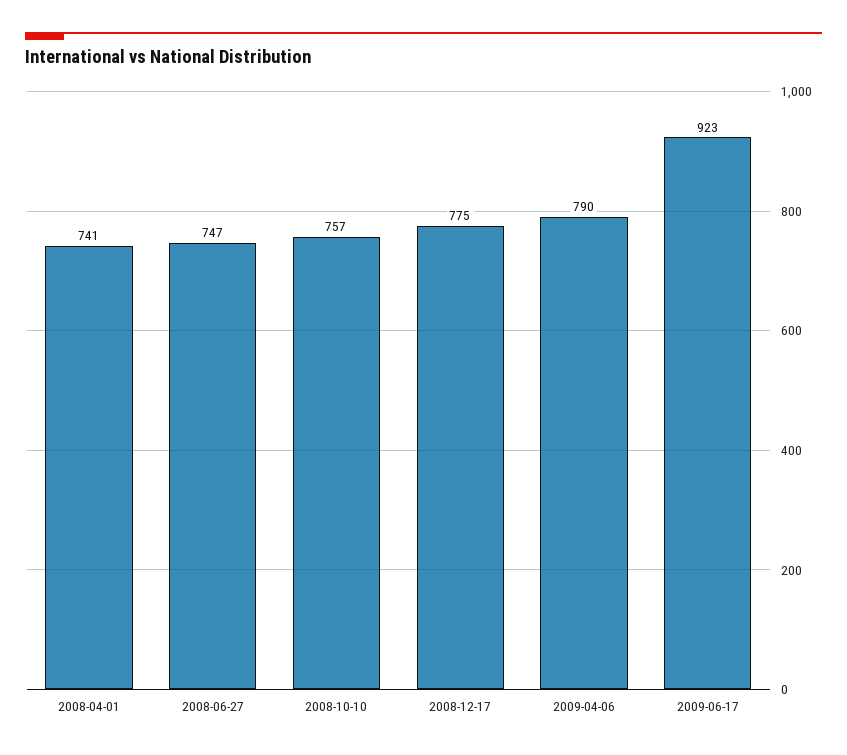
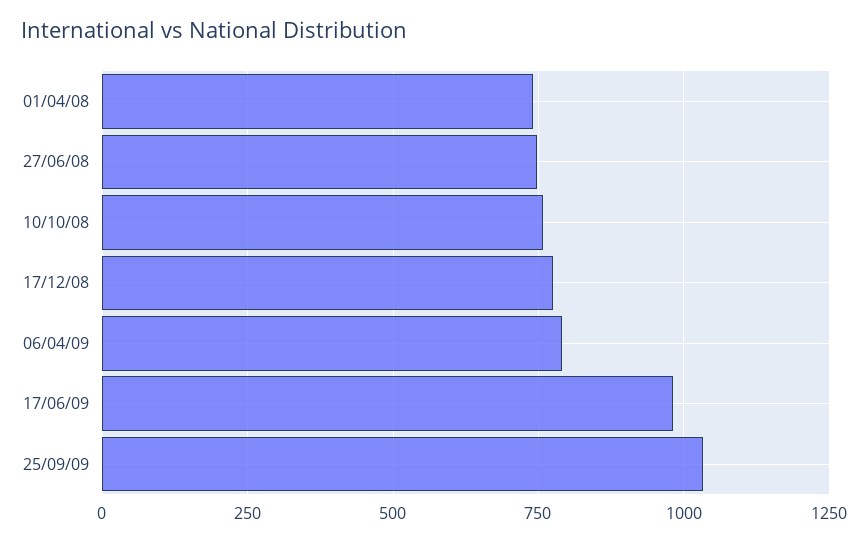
2009-06-17: 923 -> 975
25/09/09: none -> 1025

